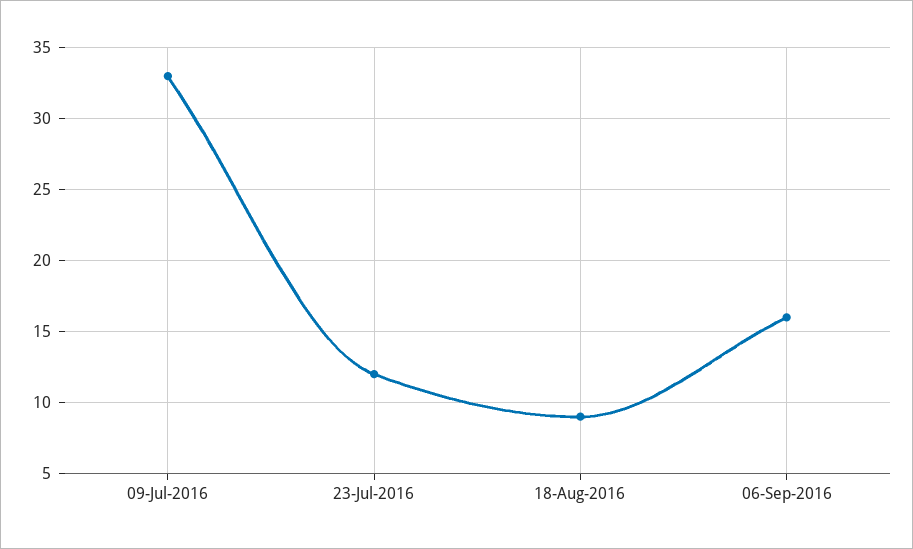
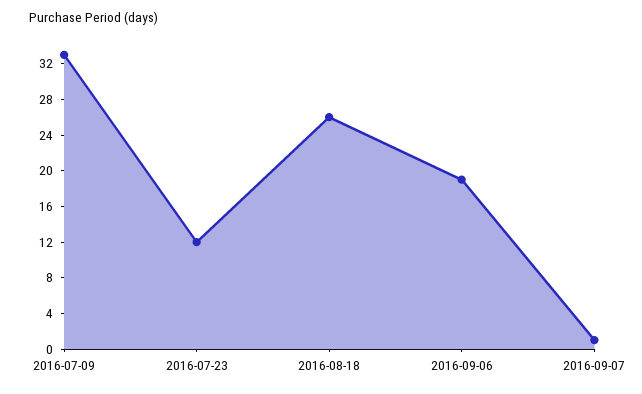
18-Aug-2016: 9 -> 26
06-Sep-2016: 16 -> 19
2016-09-07: none -> 1

